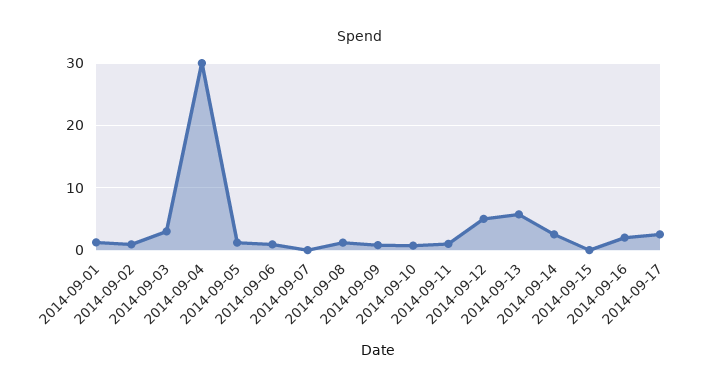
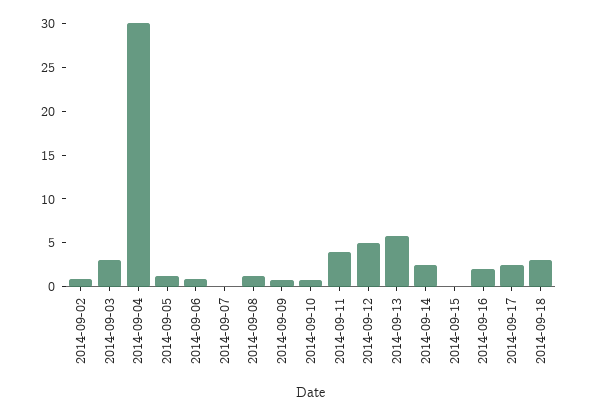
2014-09-01: 1 -> none
2014-09-11: 1 -> 4
2014-09-18: none -> 3

